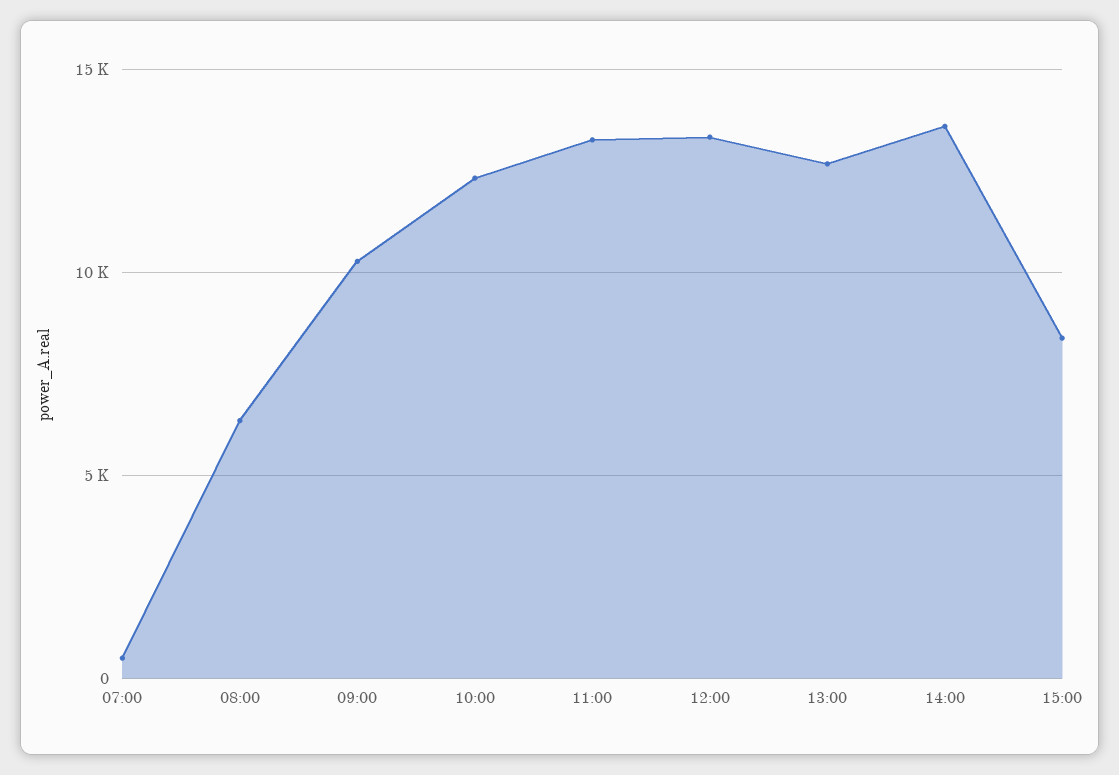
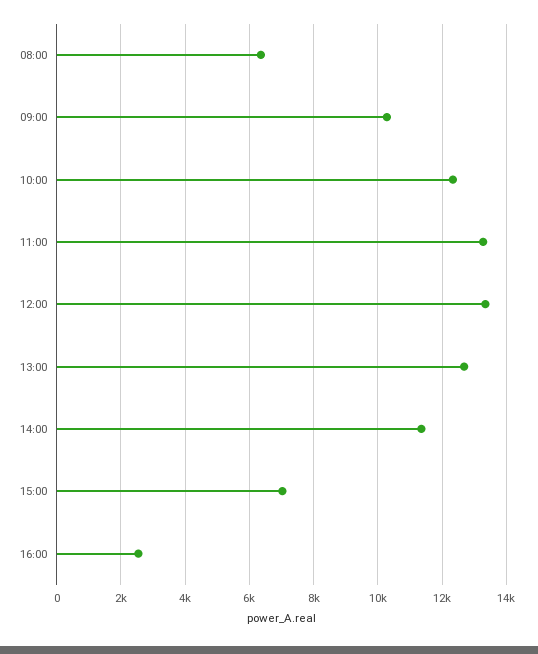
07:00: 500 -> none
14:00: 13500 -> 11400
15:00: 8500 -> 7000
16:00: none -> 2600

